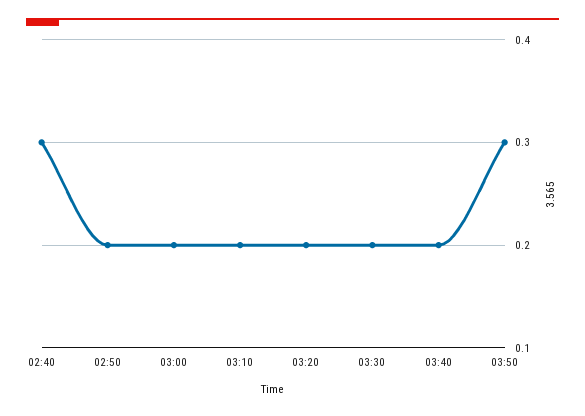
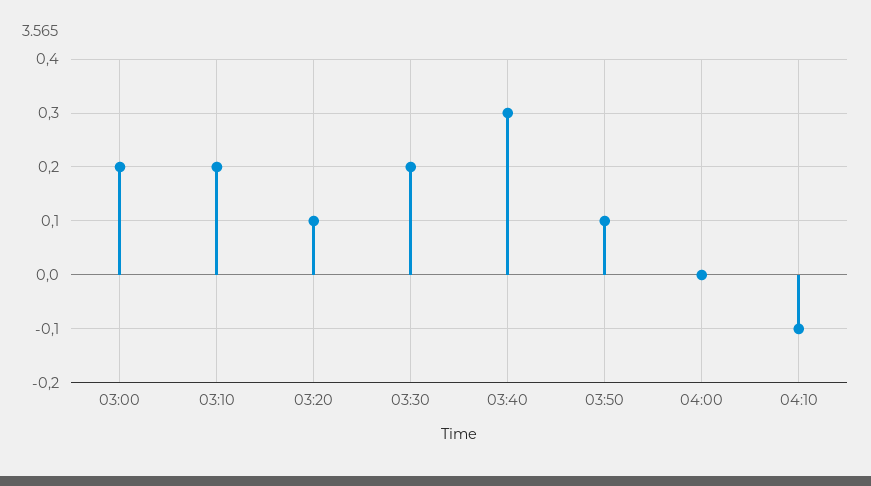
02:40: 0.3 -> none
02:50: 0.2 -> none
03:20: 0.2 -> 0.1
03:40: 0.2 -> 0.3
03:50: 0.3 -> 0.1
04:00: none -> 0
04:10: none -> -0.1

